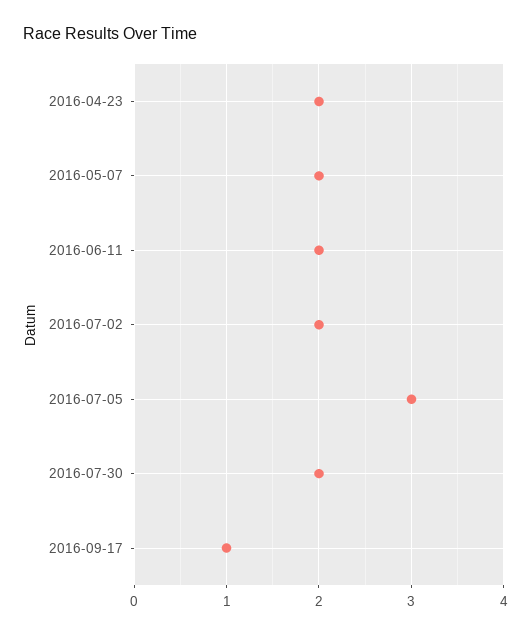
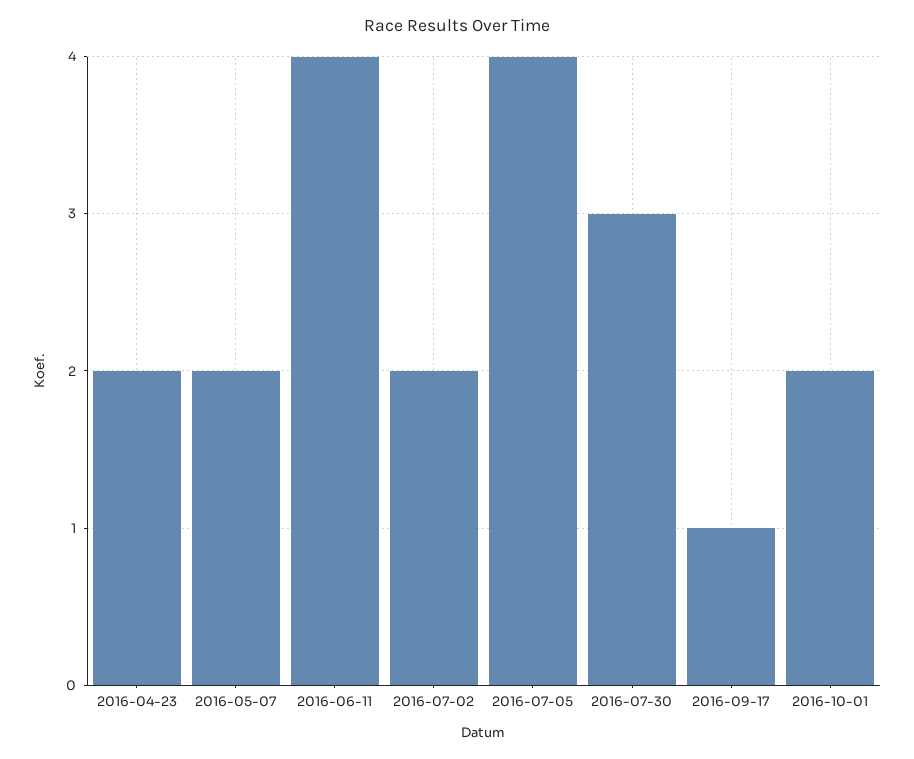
2016-06-11: 2 -> 4
2016-07-05: 3 -> 4
2016-07-30: 2 -> 3
2016-10-01: none -> 2

